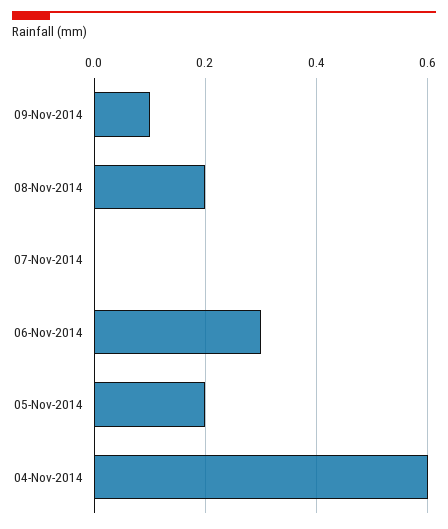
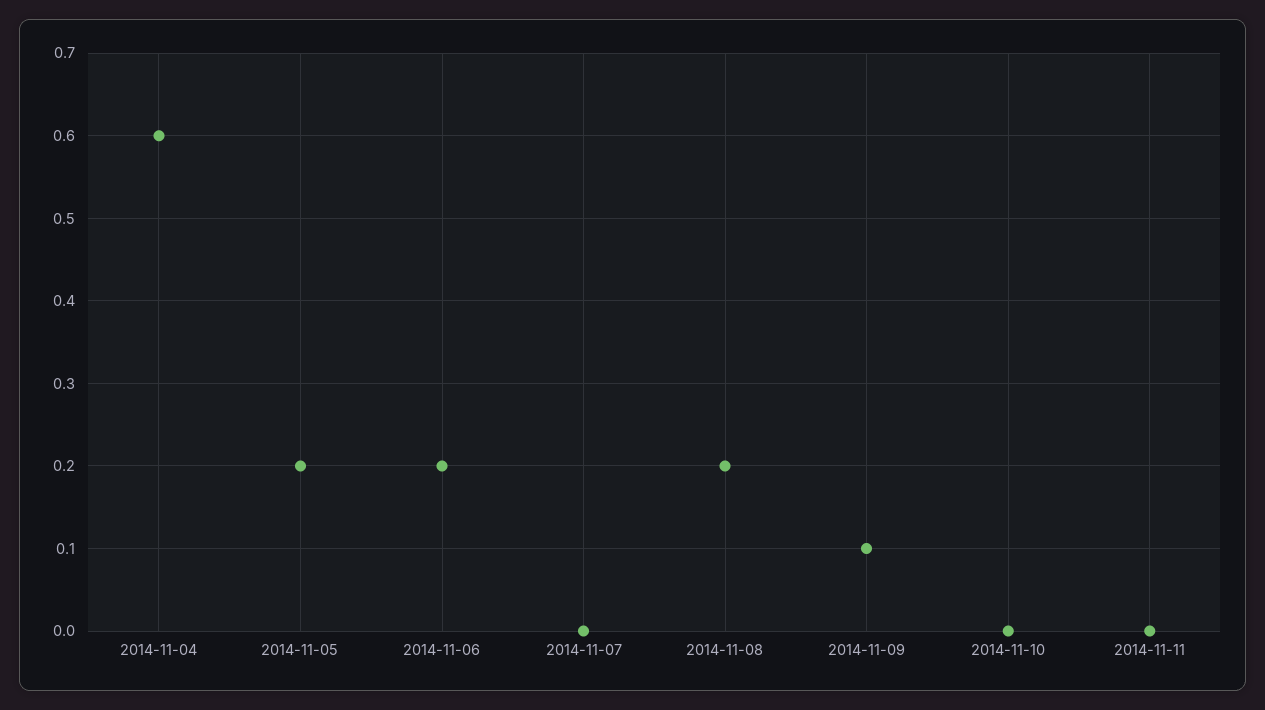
06-Nov-2014: 0.3 -> 0.2
2014-11-10: none -> 0
2014-11-11: none -> 0

